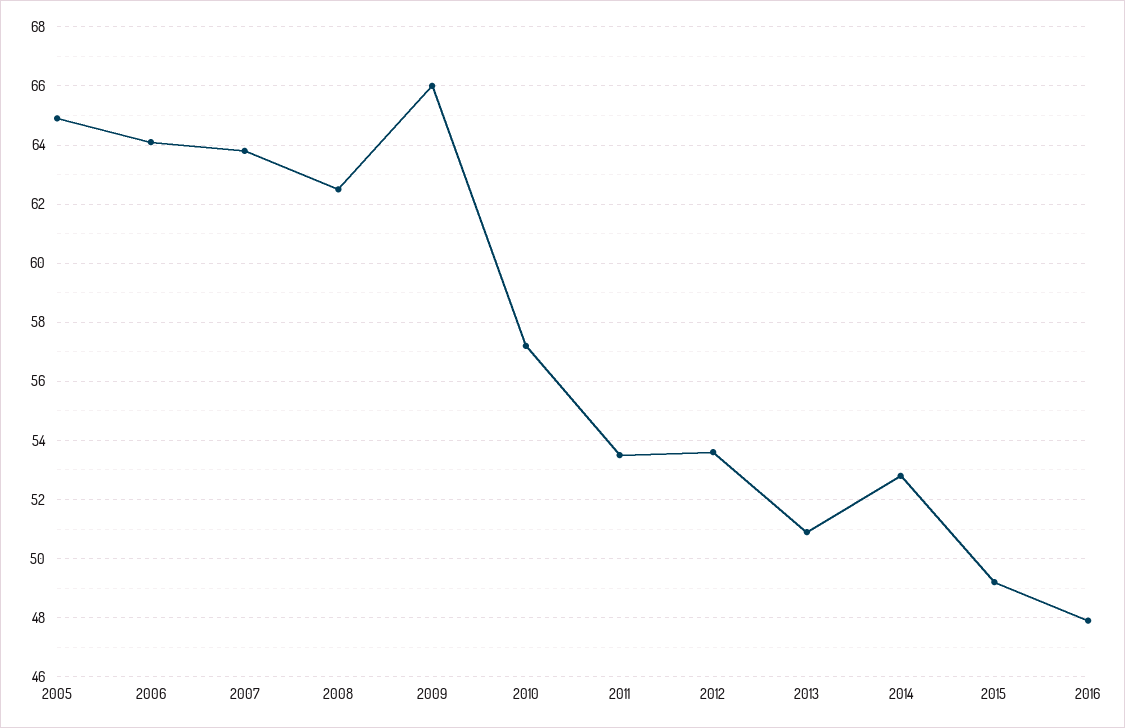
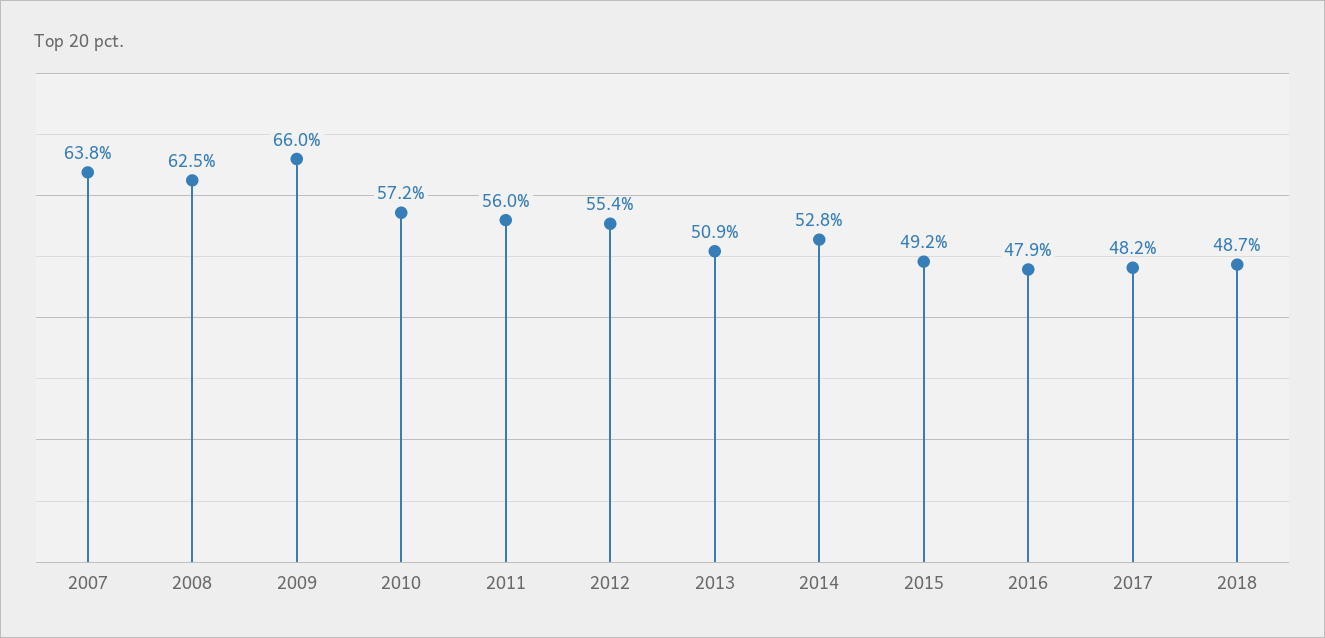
2005: 65 -> none
2006: 64 -> none
2011: 53.5 -> 56
2012: 53.5 -> 55.4
2017: none -> 48.2
2018: none -> 48.7

